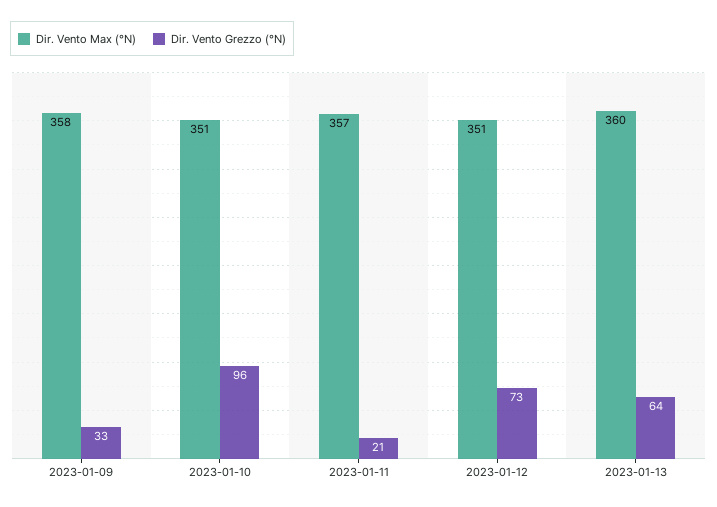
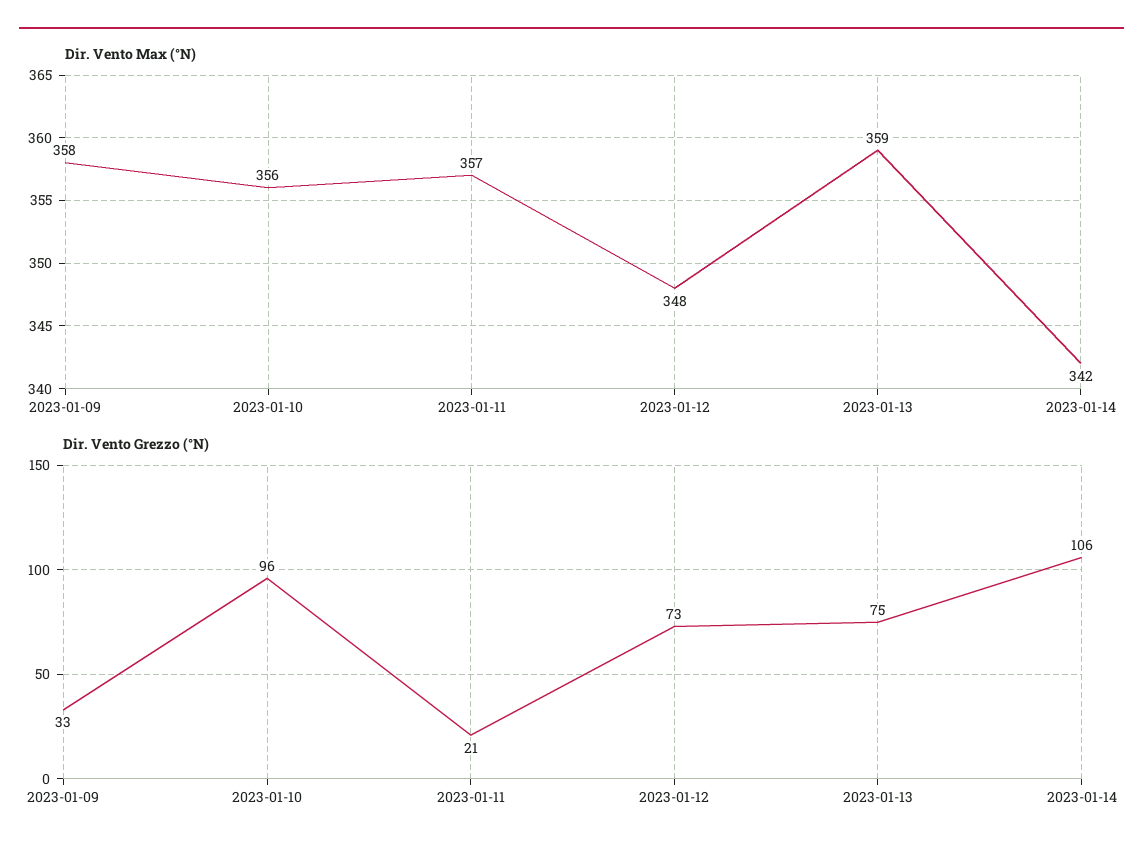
Dir. Vento Max (°N), 2023-01-10: 351 -> 356
Dir. Vento Max (°N), 2023-01-12: 351 -> 348
Dir. Vento Max (°N), 2023-01-13: 360 -> 359
Dir. Vento Grezzo (°N), 2023-01-13: 64 -> 75
Dir. Vento Max (°N), 2023-01-14: none -> 342
Dir. Vento Grezzo (°N), 2023-01-14: none -> 106

